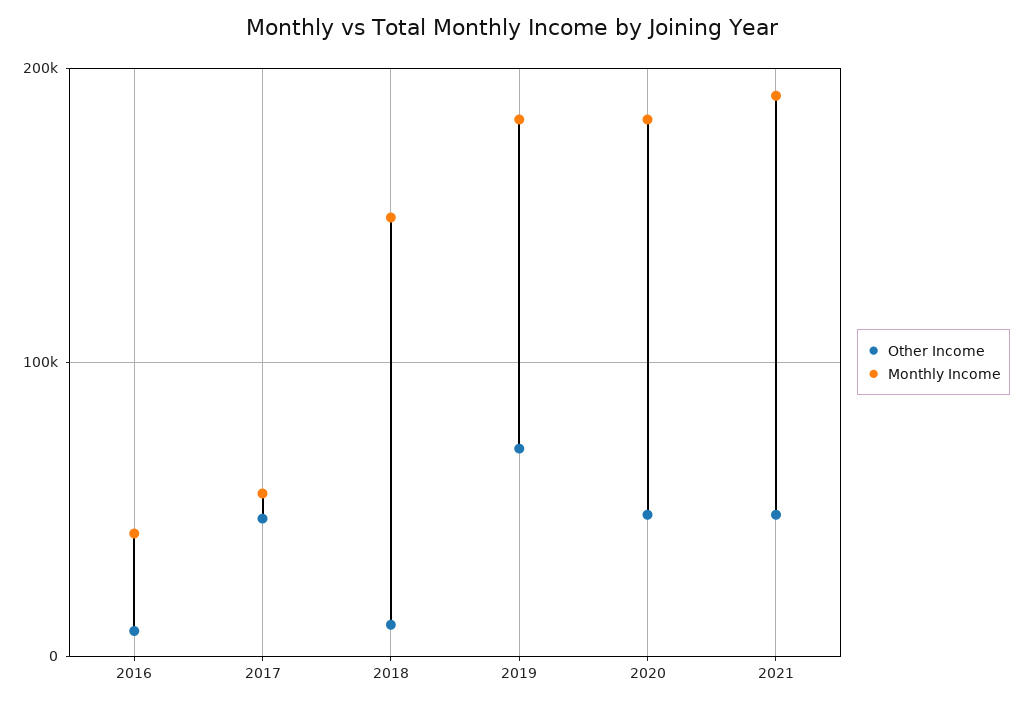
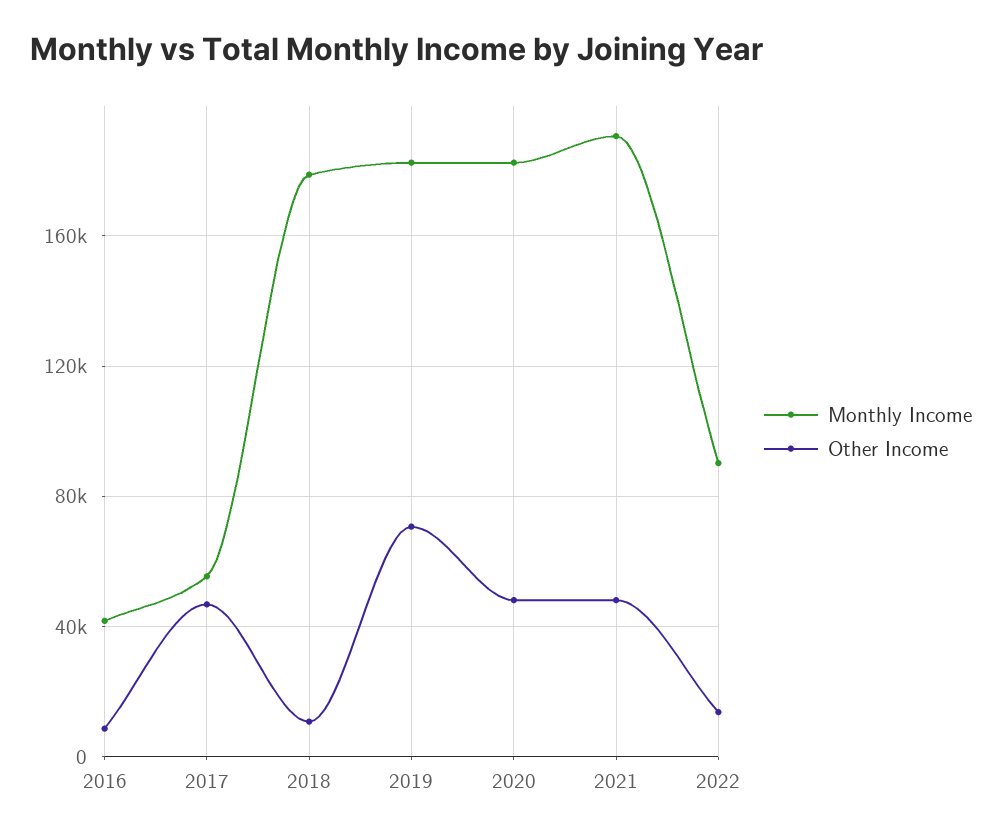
Monthly Income, 2018: 150000 -> 180000
Monthly Income, 2022: none -> 90000
Other Income, 2022: none -> 15000

